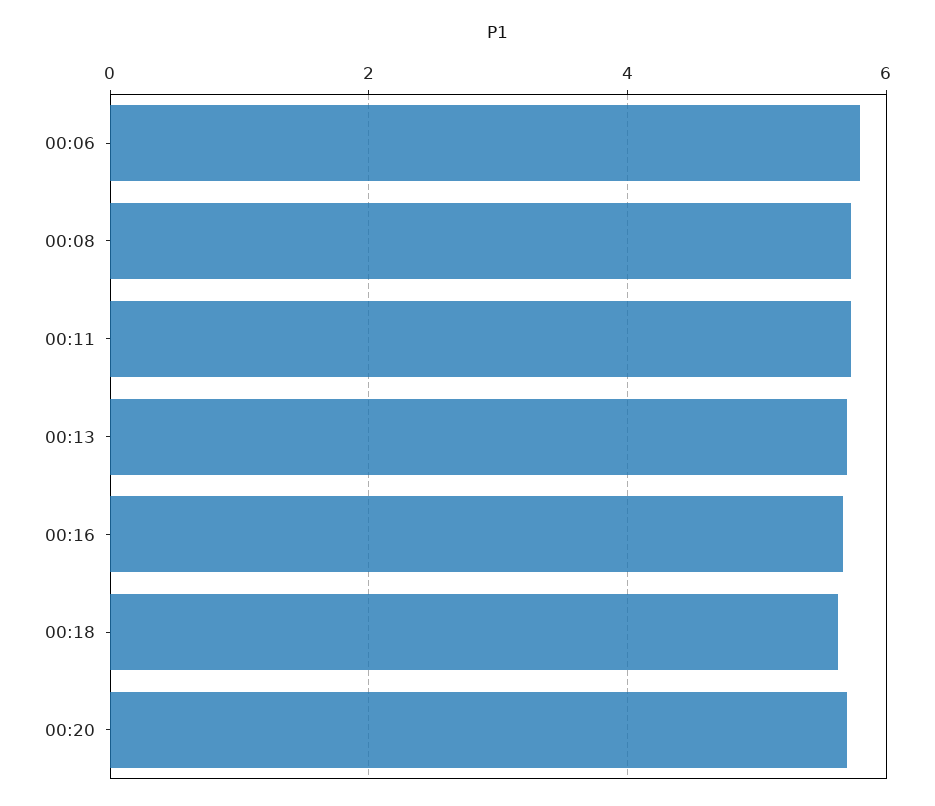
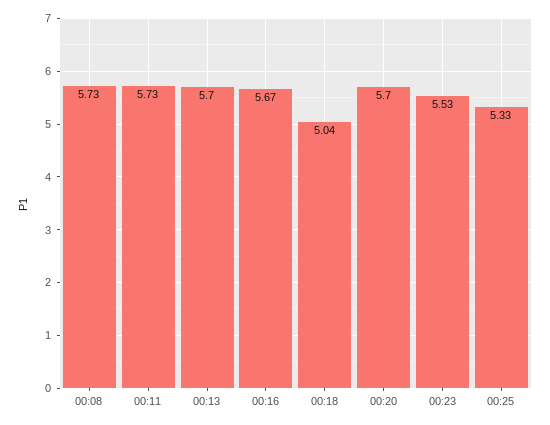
00:06: 5.8 -> none
00:18: 5.6 -> 5.04
00:23: none -> 5.53
00:25: none -> 5.33

